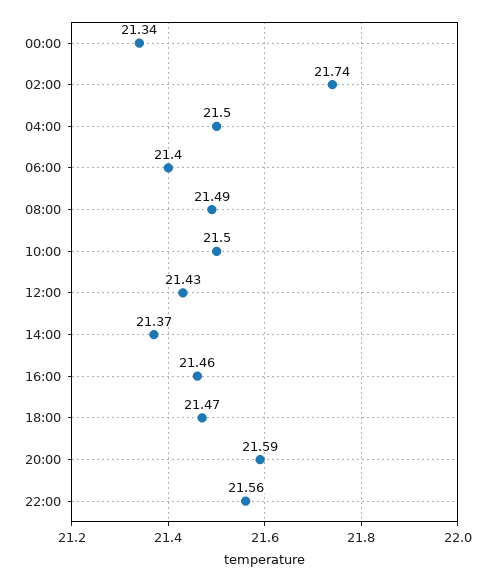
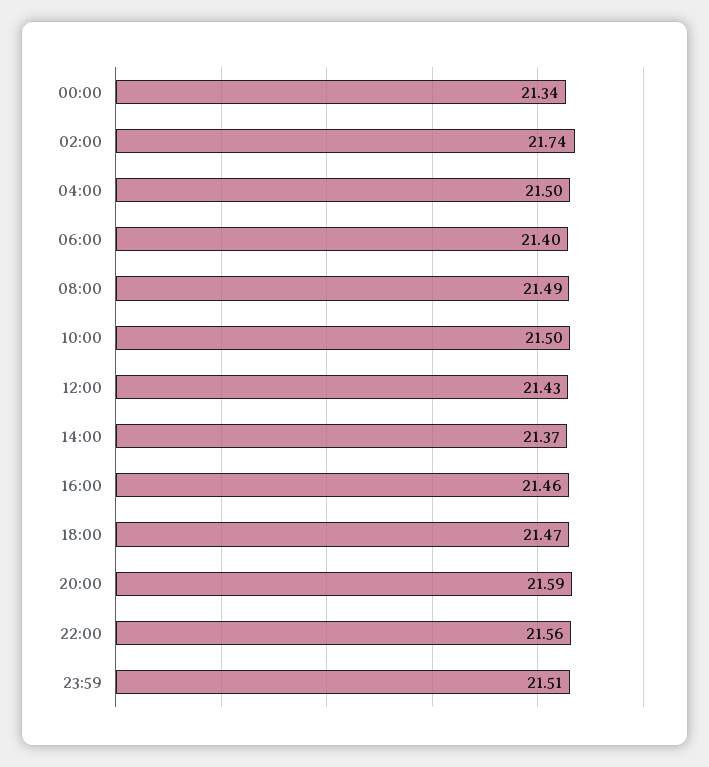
23:59: none -> 21.51

